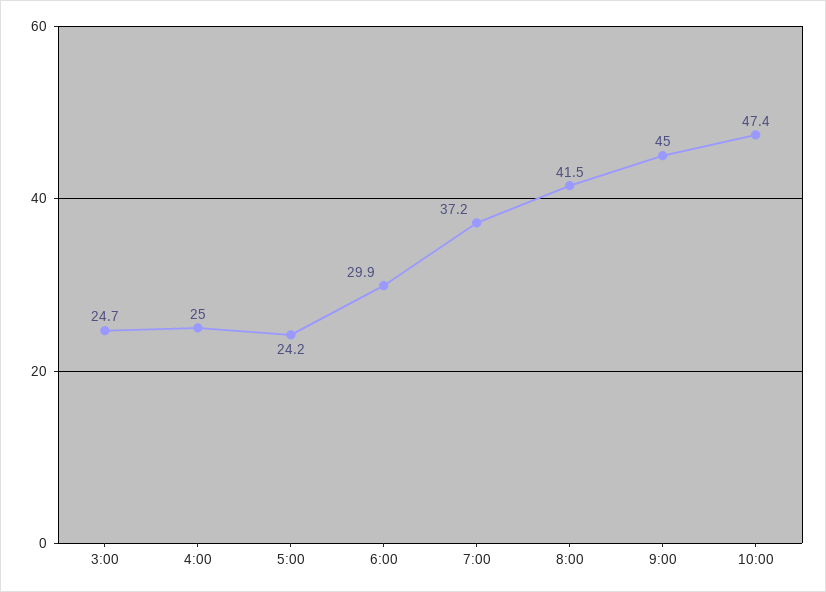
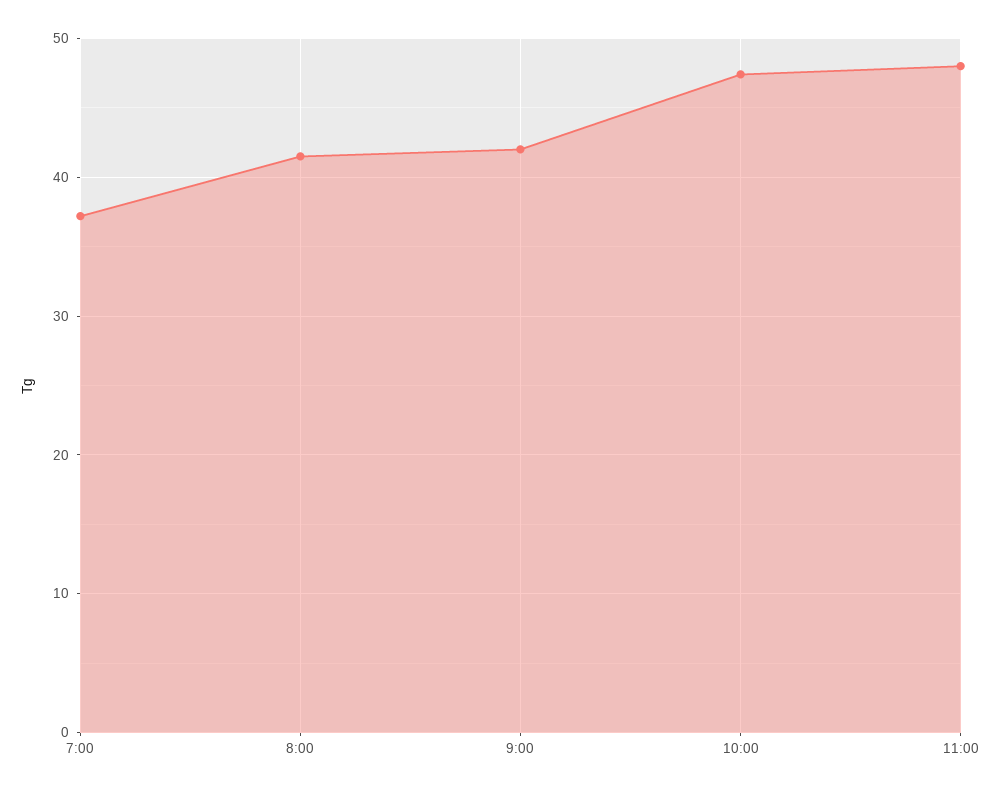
3:00: 24.7 -> none
4:00: 25 -> none
5:00: 24.2 -> none
6:00: 29.9 -> none
9:00: 45 -> 42
11:00: none -> 48

